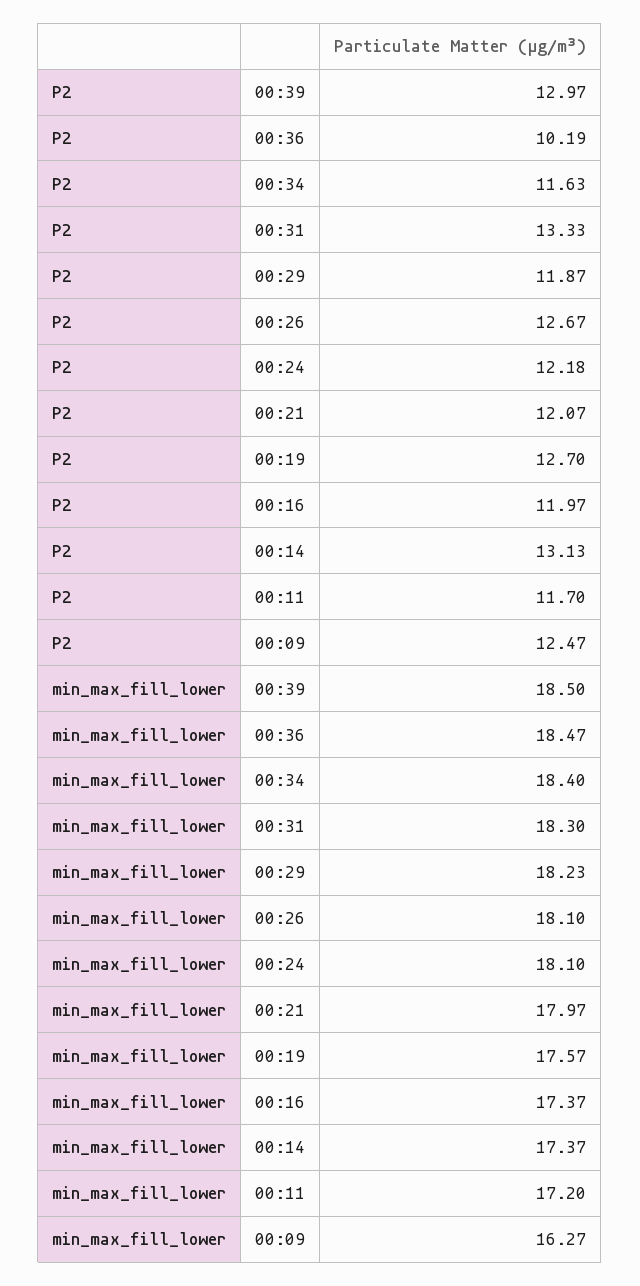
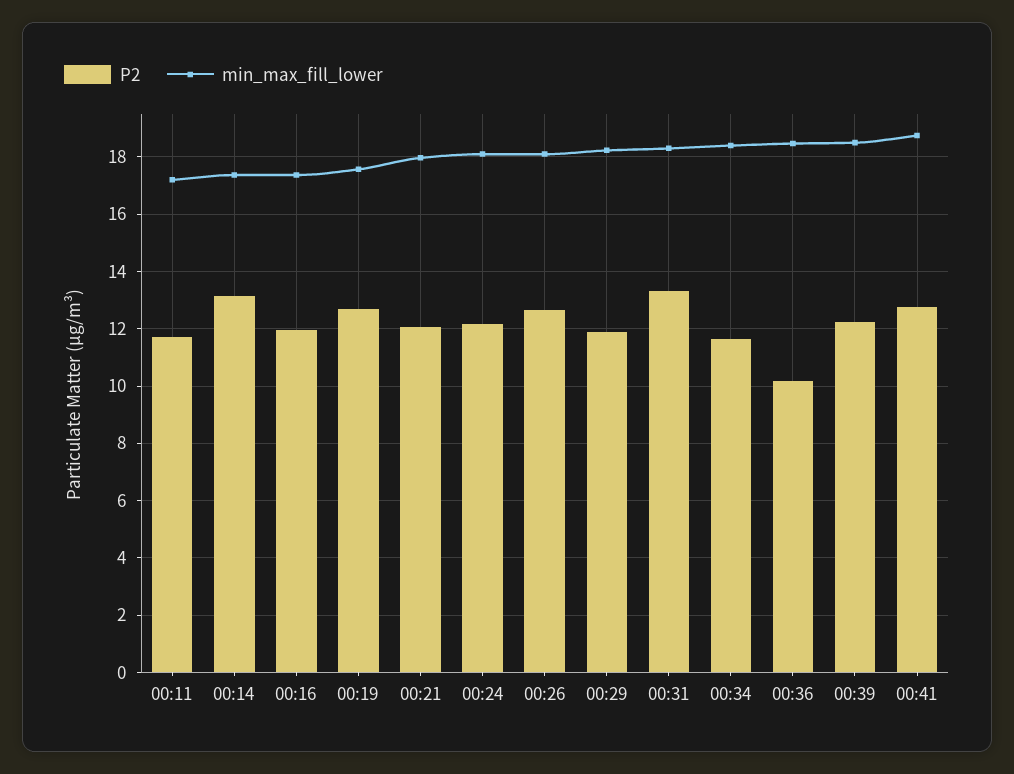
P2, 00:39: 12.97 -> 12.25
P2, 00:09: 12.47 -> none
min_max_fill_lower, 00:09: 16.27 -> none
P2, 00:41: none -> 12.75
min_max_fill_lower, 00:41: none -> 18.75

